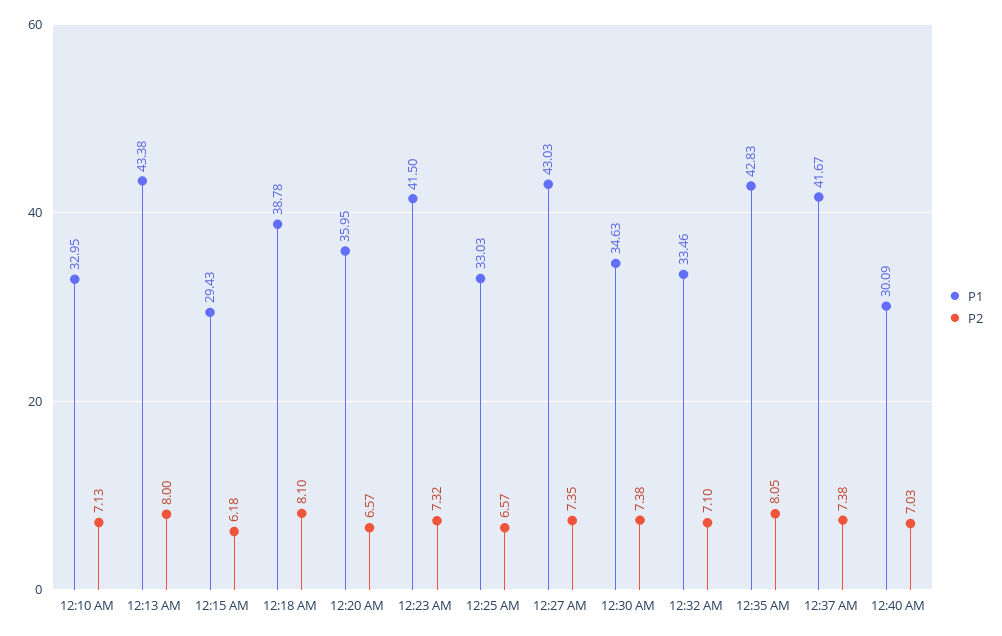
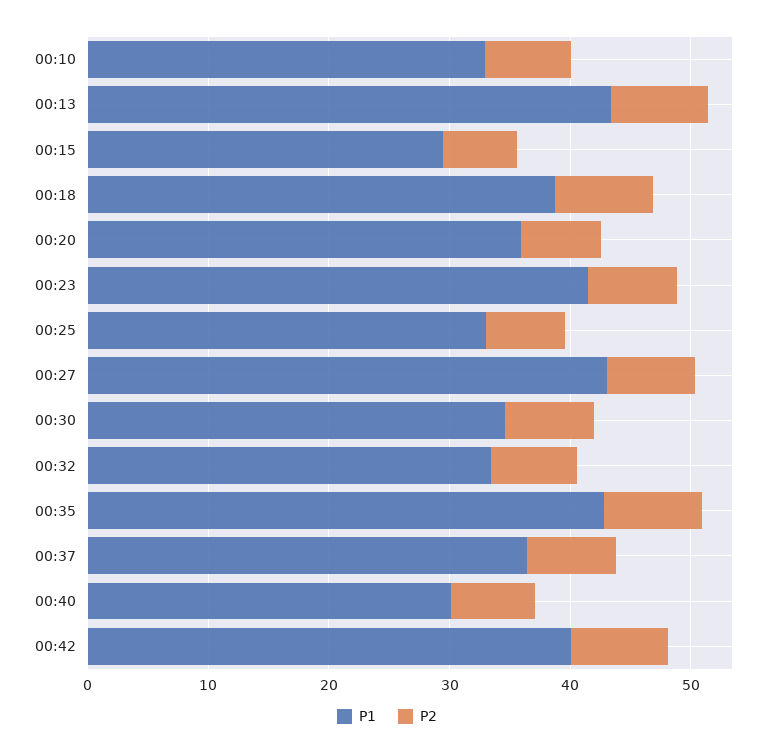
P1, 12:37 AM: 41.67 -> 36
P1, 00:42: none -> 40
P2, 00:42: none -> 8

